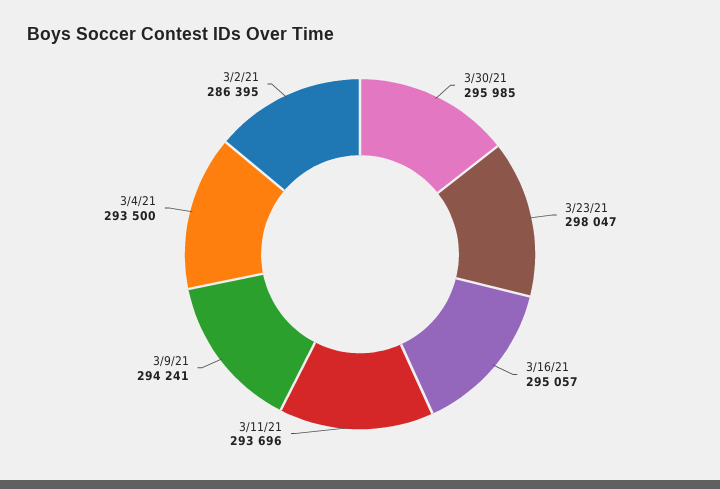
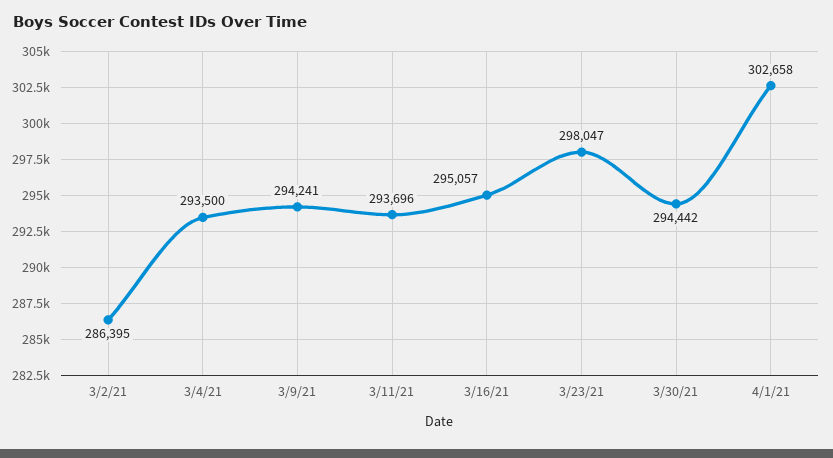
3/30/21: 295985 -> 294442
4/1/21: none -> 302658

